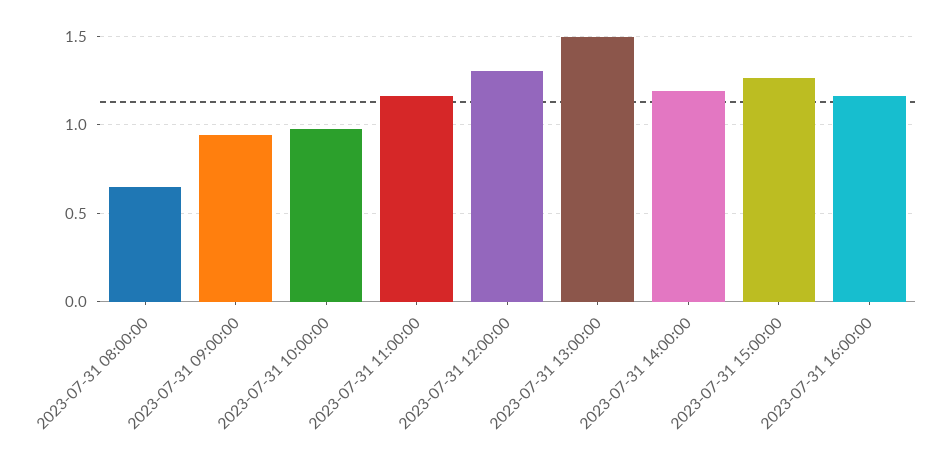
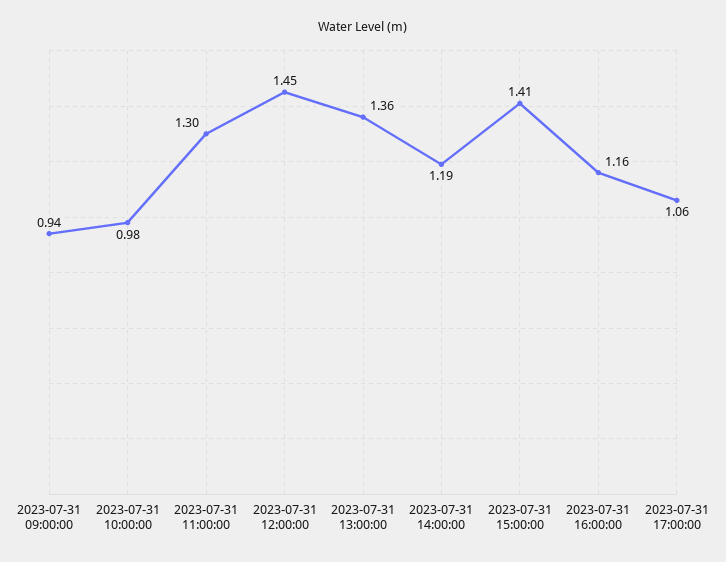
2023-07-31 08:00:00: 0.65 -> none
2023-07-31 11:00:00: 1.15 -> 1.3
2023-07-31 12:00:00: 1.3 -> 1.45
2023-07-31 13:00:00: 1.5 -> 1.36
2023-07-31 15:00:00: 1.25 -> 1.41
2023-07-31 17:00:00: none -> 1.06

